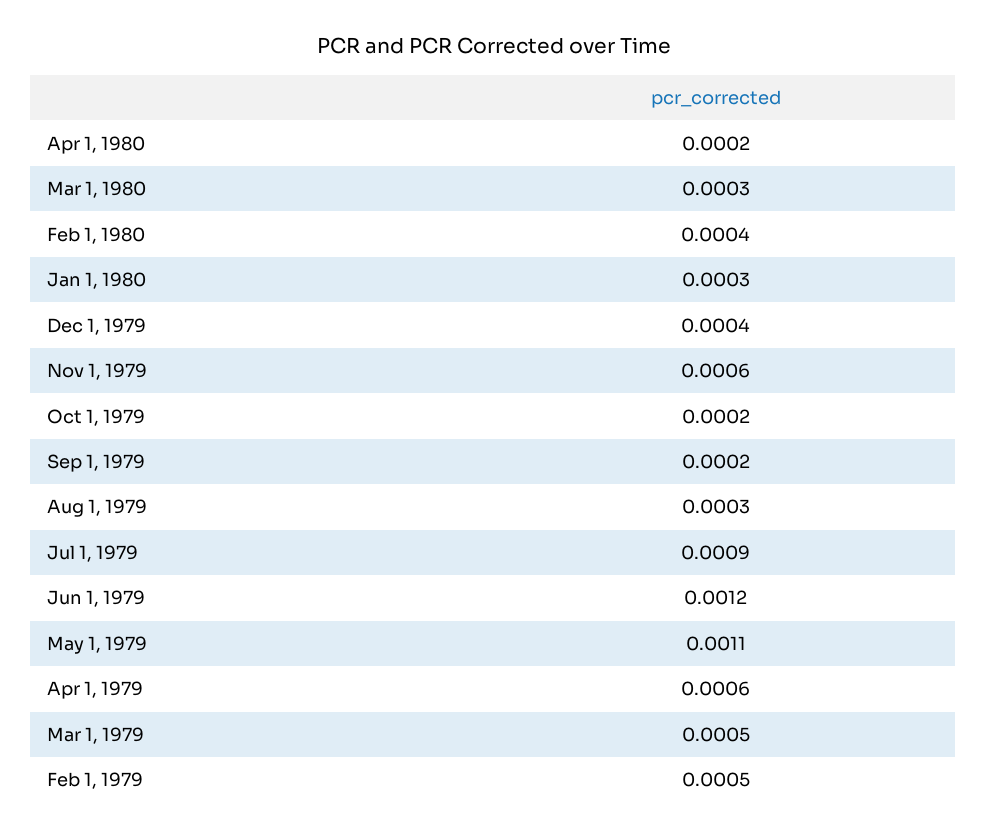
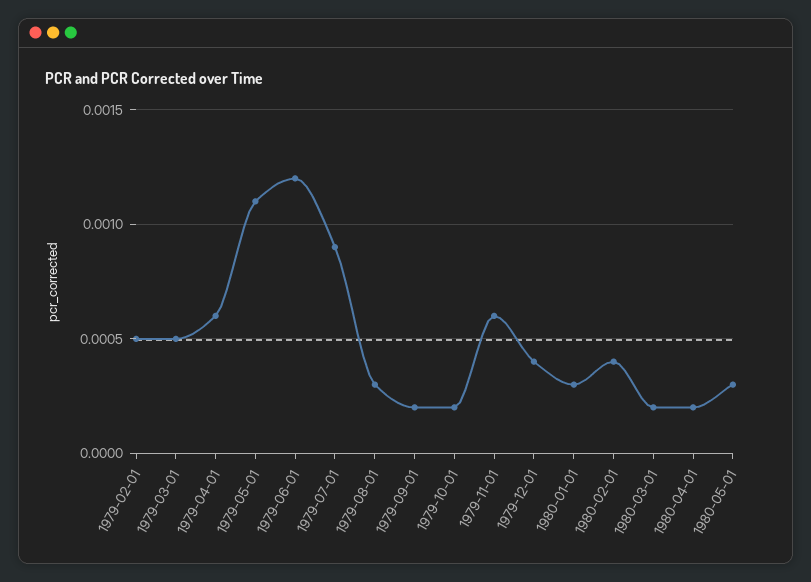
Mar 1, 1980: 0.0003 -> 0.0002
1980-05-01: none -> 0.0003

